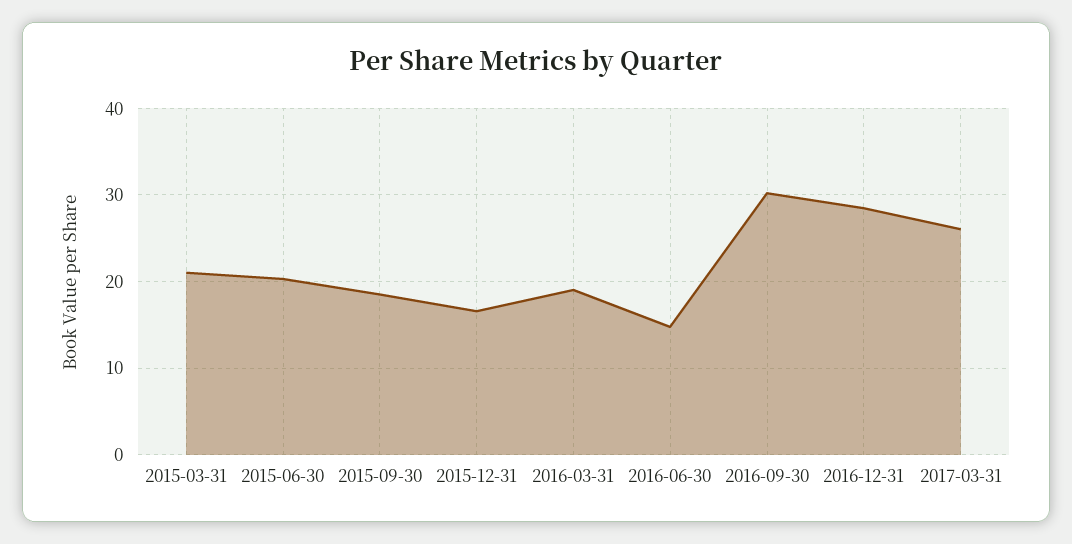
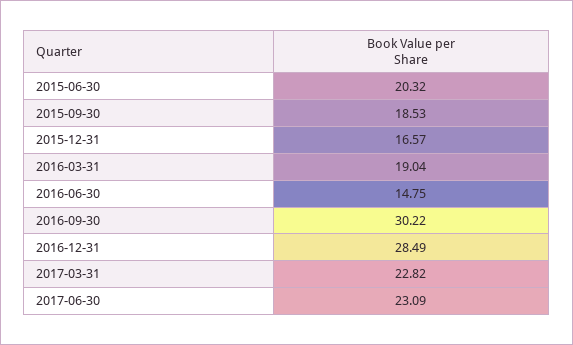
2015-03-31: 21 -> none
2017-03-31: 26 -> 22.82
2017-06-30: none -> 23.09

